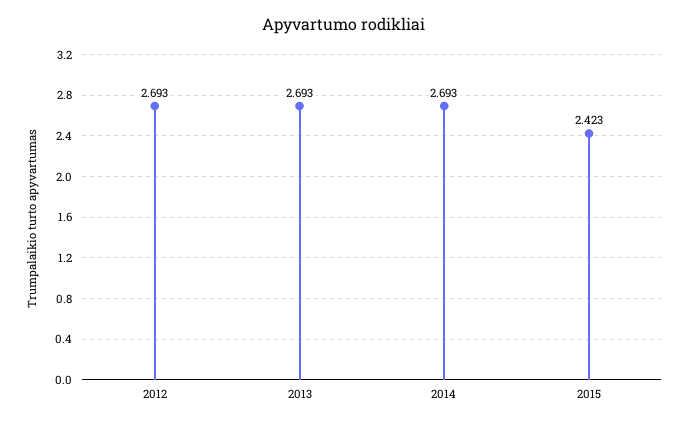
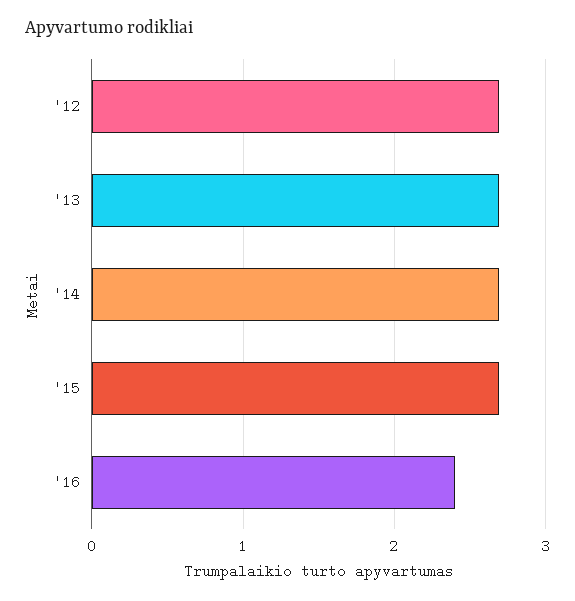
2015: 2.423 -> 2.7
'16: none -> 2.4

